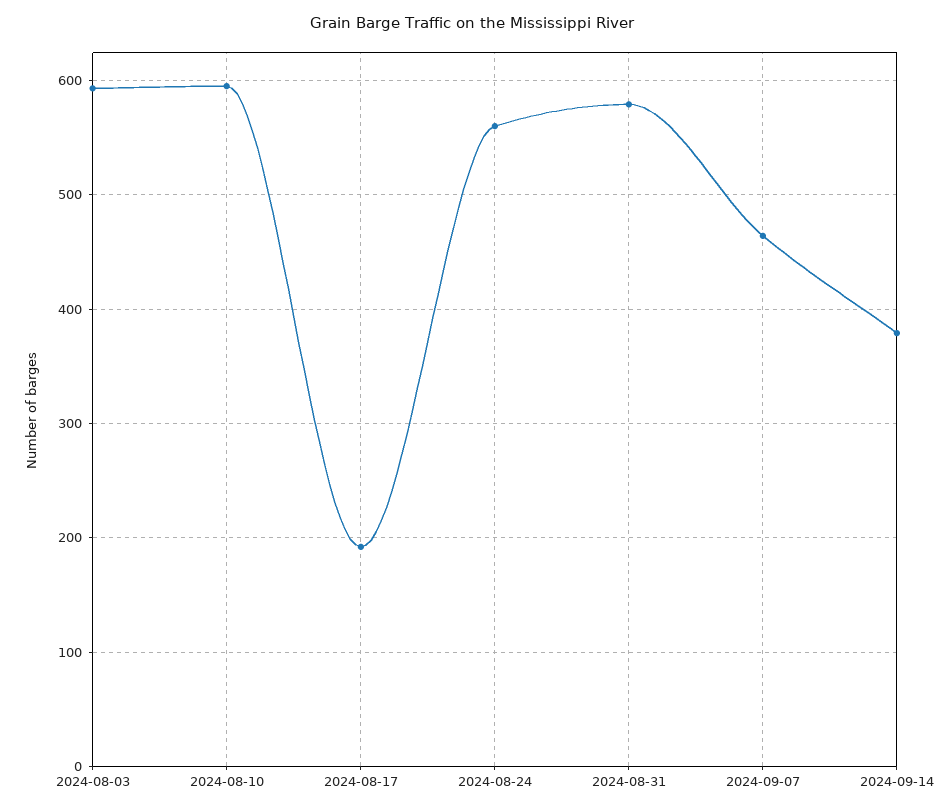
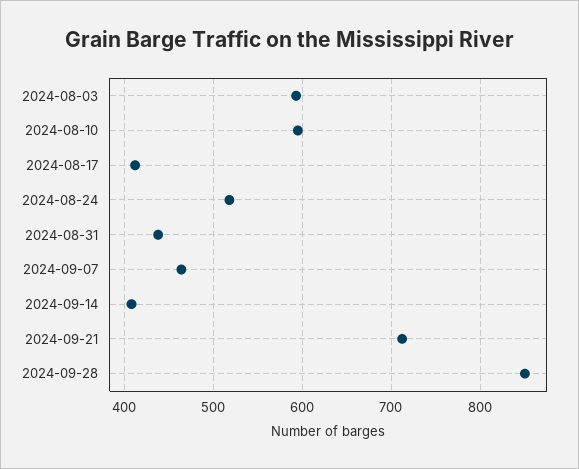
2024-08-17: 190 -> 410
2024-08-24: 560 -> 520
2024-08-31: 580 -> 440
2024-09-14: 380 -> 410
2024-09-21: none -> 710
2024-09-28: none -> 850

